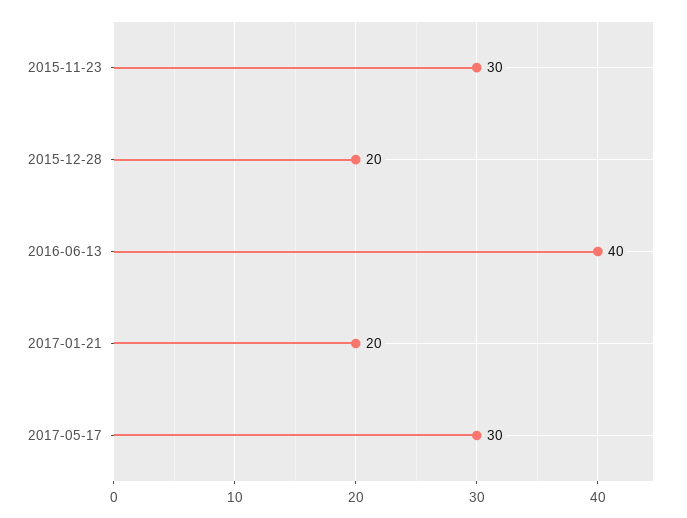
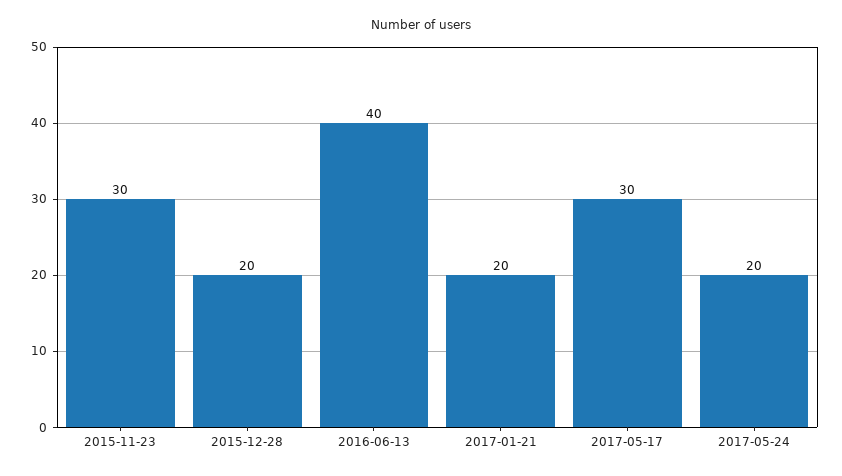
2017-05-24: none -> 20

